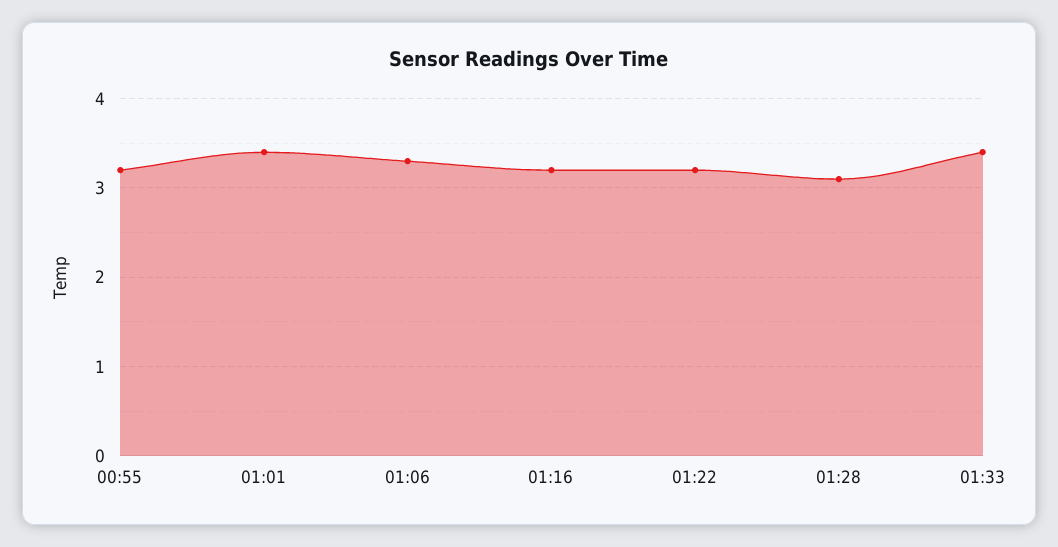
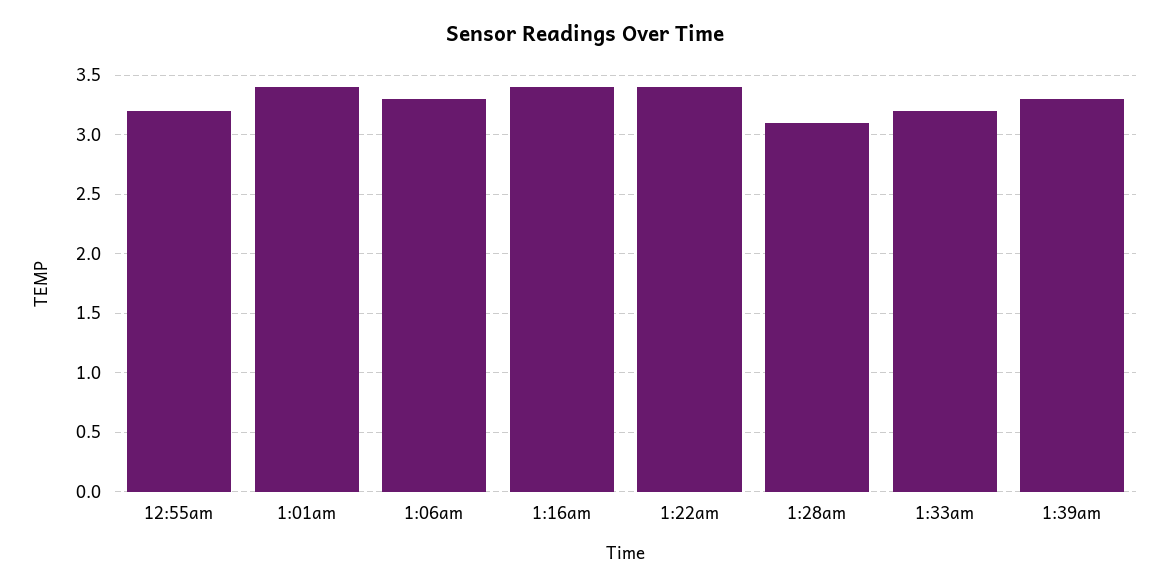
01:16: 3.2 -> 3.4
01:22: 3.2 -> 3.4
01:33: 3.4 -> 3.2
1:39am: none -> 3.3

